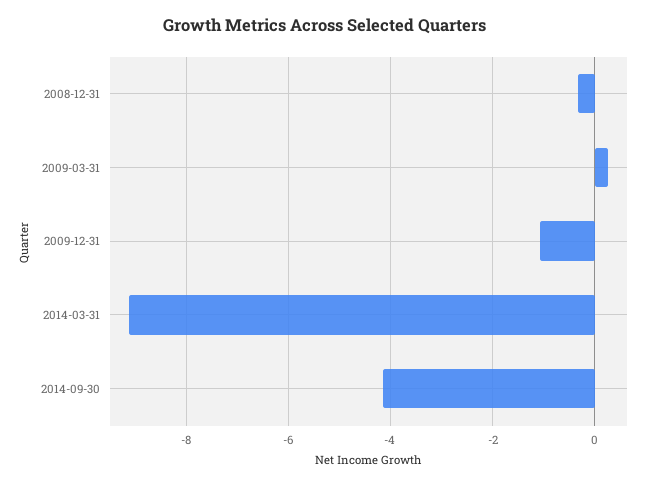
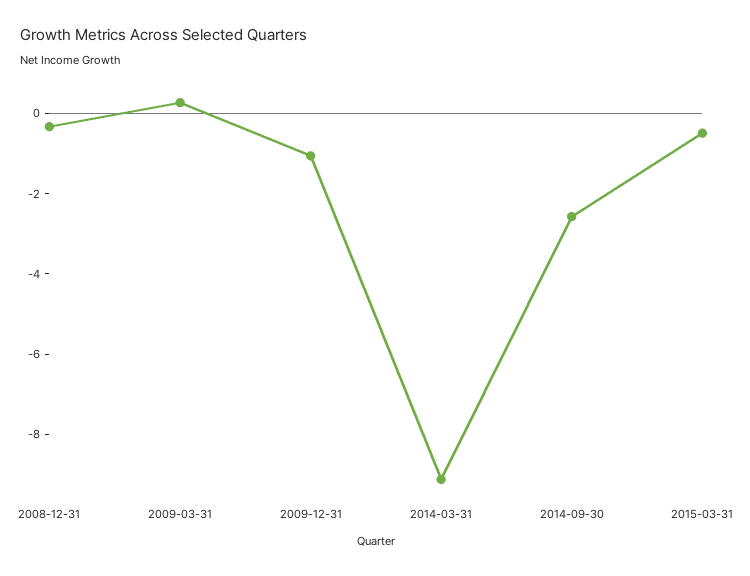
2014-09-30: -4.2 -> -2.5
2015-03-31: none -> -0.5

